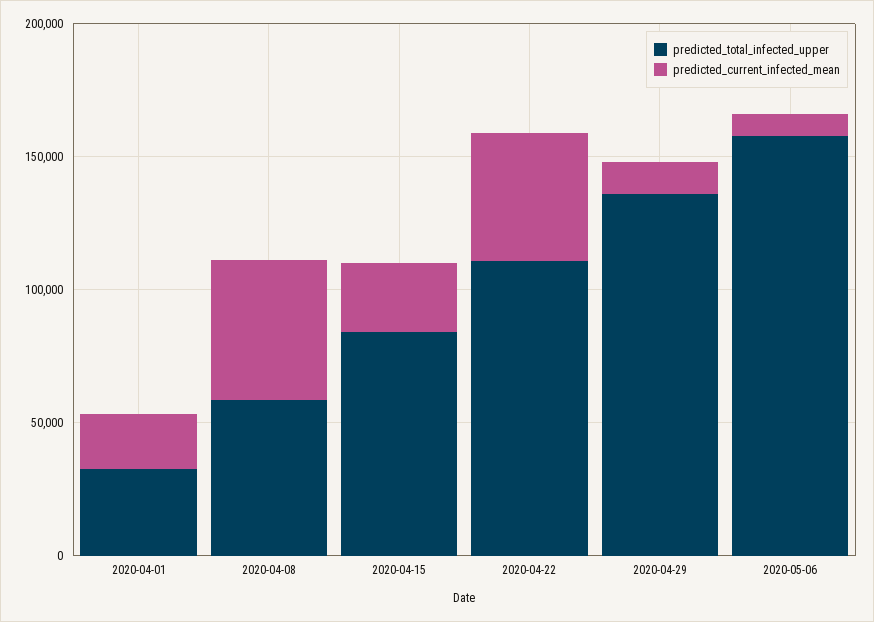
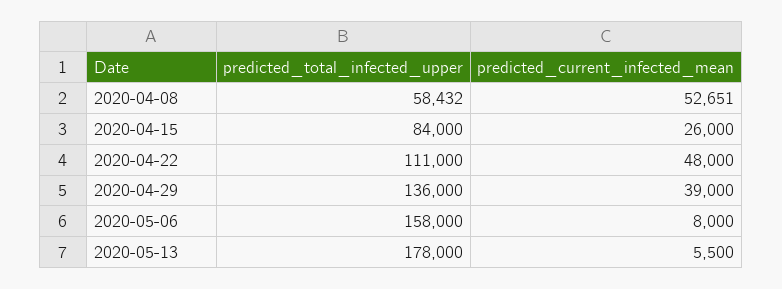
predicted_total_infected_upper, 2020-04-01: 30000 -> none
predicted_current_infected_mean, 2020-04-01: 20000 -> none
predicted_current_infected_mean, 2020-04-29: 10000 -> 39000
predicted_total_infected_upper, 2020-05-13: none -> 178000
predicted_current_infected_mean, 2020-05-13: none -> 5500

